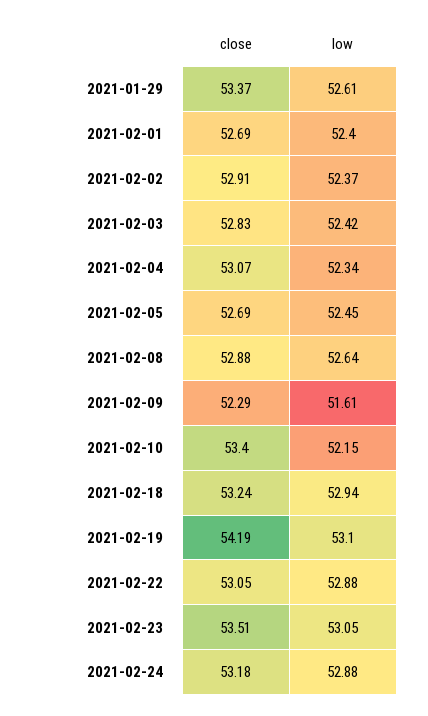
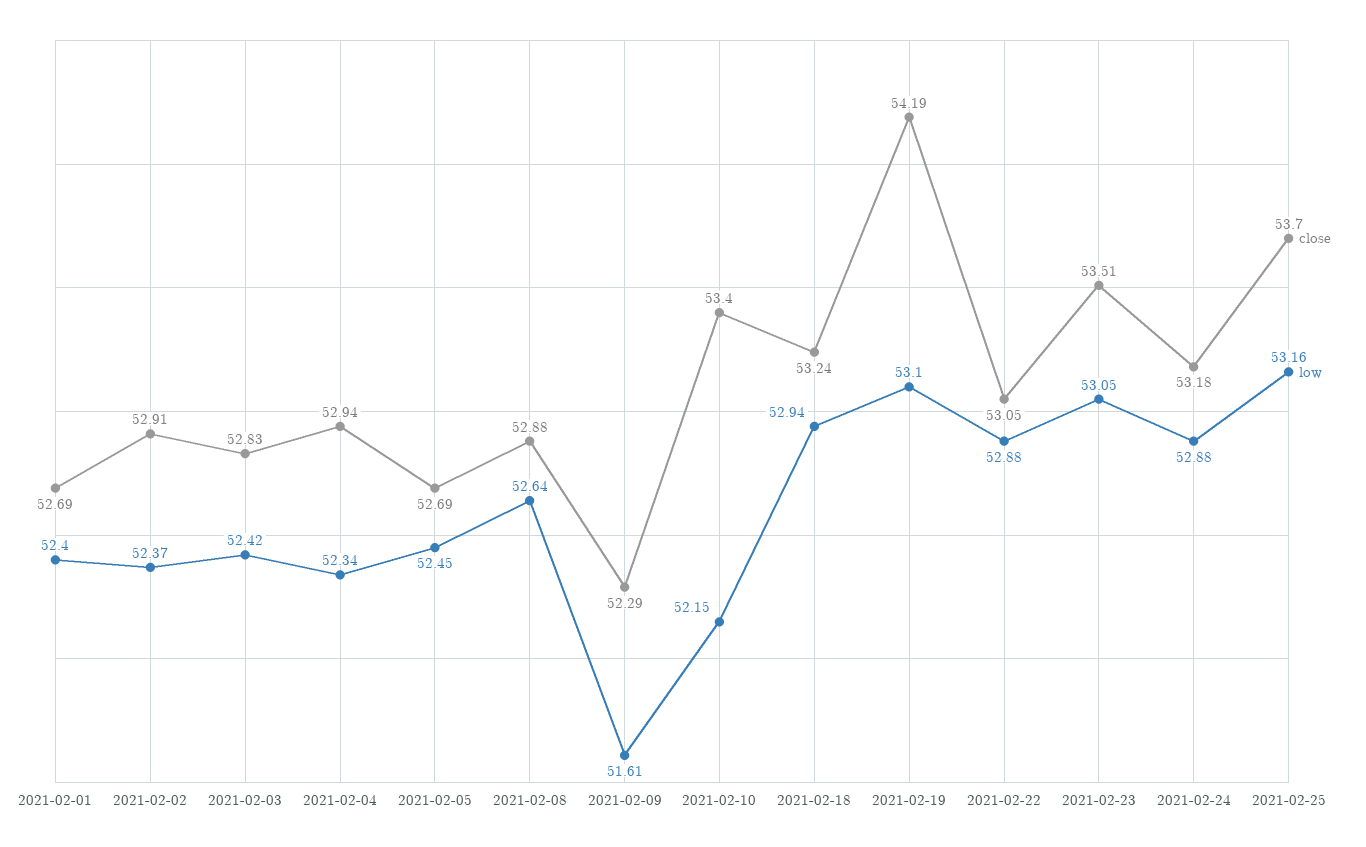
close, 2021-01-29: 53.37 -> none
low, 2021-01-29: 52.61 -> none
close, 2021-02-04: 53.07 -> 52.94
close, 2021-02-25: none -> 53.7
low, 2021-02-25: none -> 53.16

